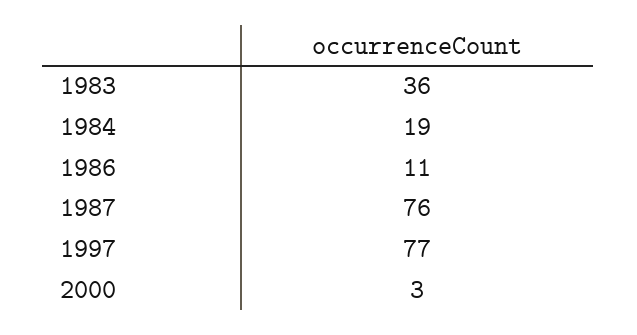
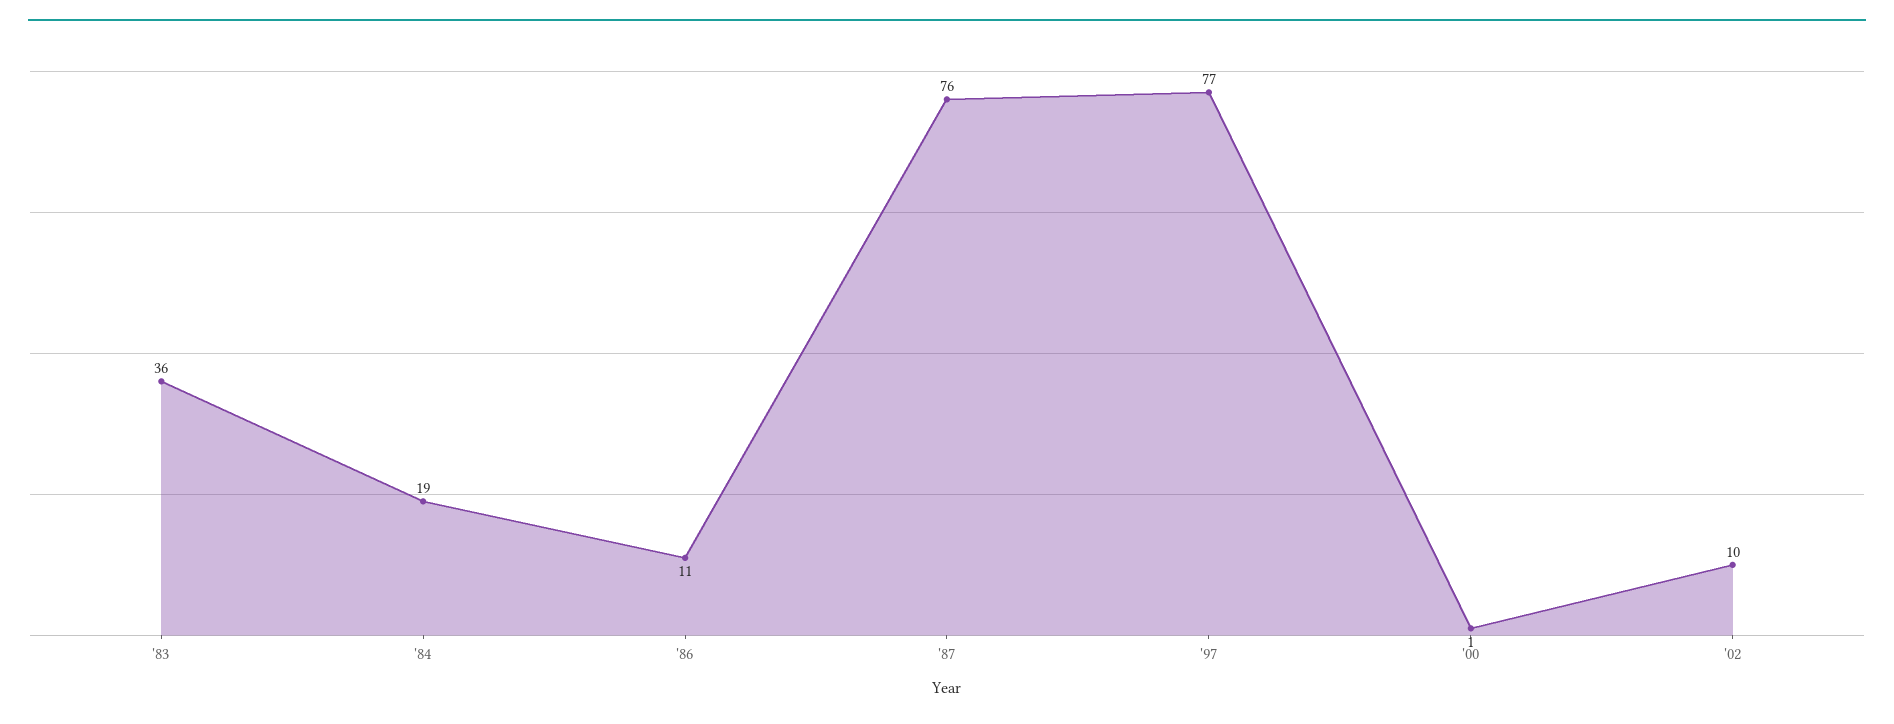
2000: 3 -> 1
'02: none -> 10

